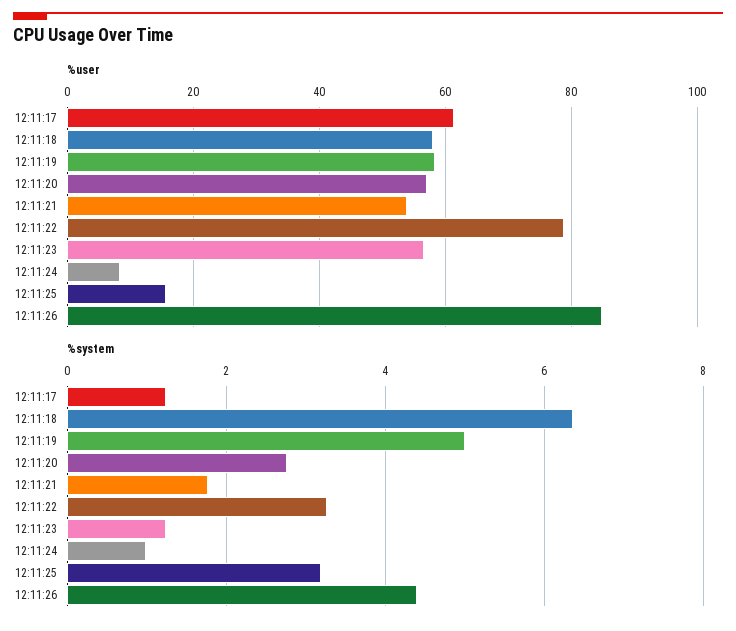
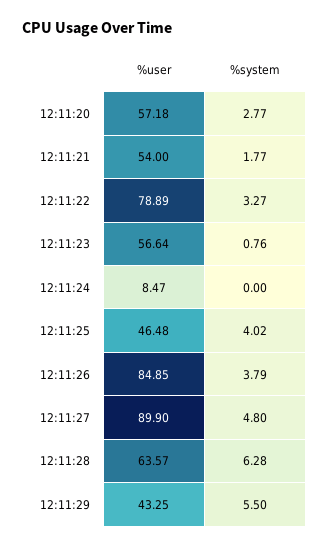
%user, 12:11:17: 62 -> none
%user, 12:11:18: 58 -> none
%user, 12:11:19: 58 -> none
%user, 12:11:25: 16 -> 46.48
%system, 12:11:17: 1.2 -> none
%system, 12:11:18: 6.4 -> none
%system, 12:11:19: 5 -> none
%system, 12:11:23: 1.2 -> 0.76
%system, 12:11:24: 1 -> 0
%system, 12:11:25: 3.2 -> 4.02
%system, 12:11:26: 4.4 -> 3.79
%user, 12:11:27: none -> 89.9
%system, 12:11:27: none -> 4.8
%user, 12:11:28: none -> 63.57
%system, 12:11:28: none -> 6.28
%user, 12:11:29: none -> 43.25
%system, 12:11:29: none -> 5.5

